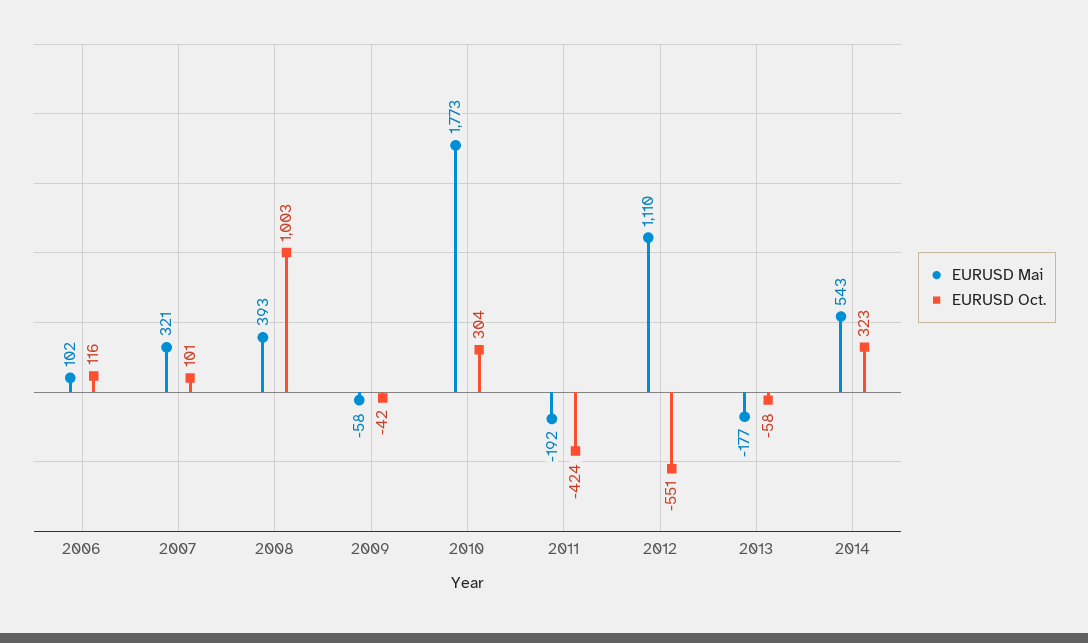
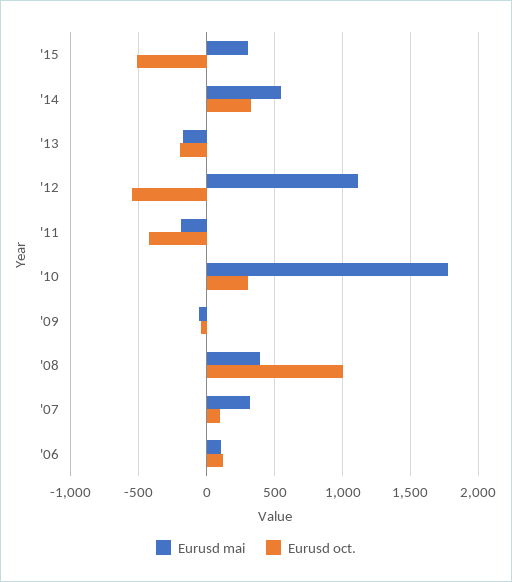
EURUSD Oct., 2013: -58 -> -200
EURUSD Mai, '15: none -> 300
EURUSD Oct., '15: none -> -500

